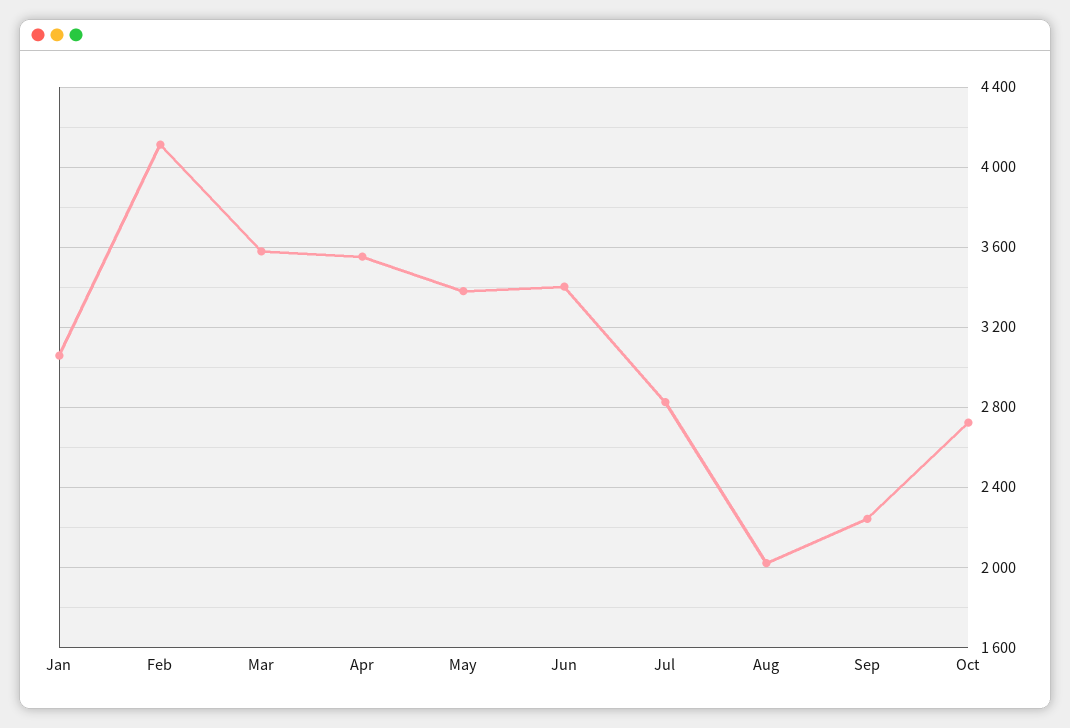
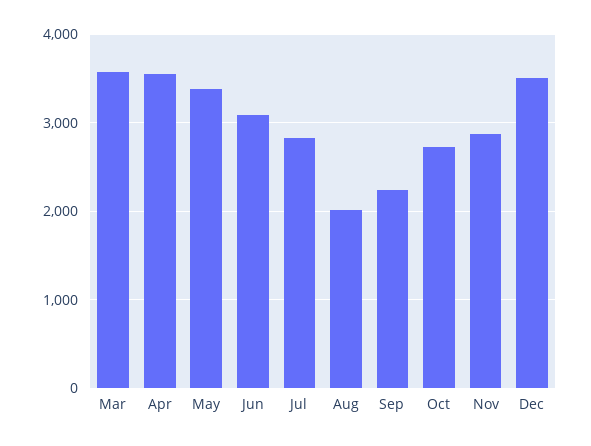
Jan: 3050 -> none
Feb: 4100 -> none
Jun: 3400 -> 3100
Nov: none -> 2900
Dec: none -> 3500

